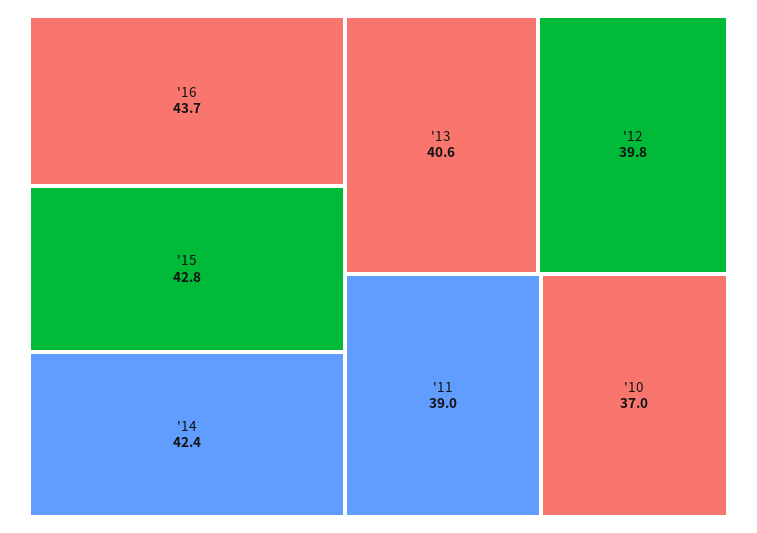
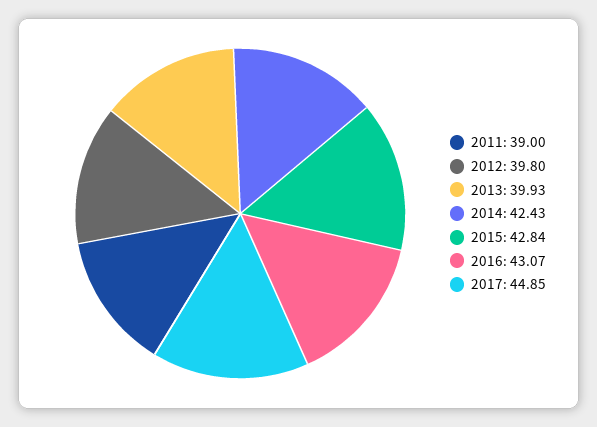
'16: 43.7 -> 43.07
'13: 40.6 -> 39.93
'10: 37 -> none
2017: none -> 44.85

